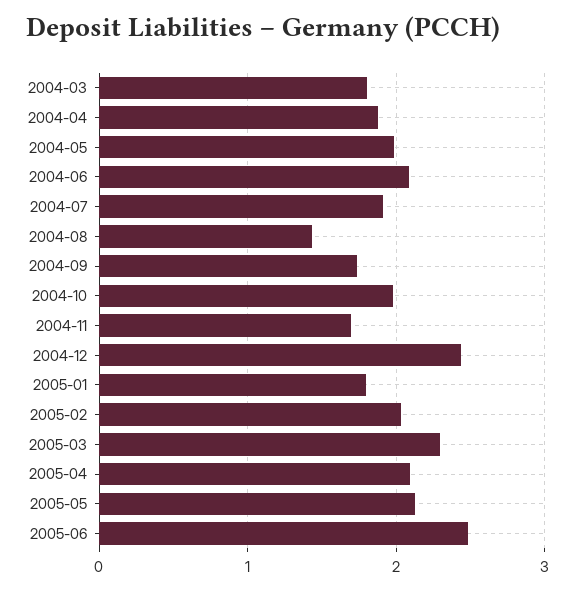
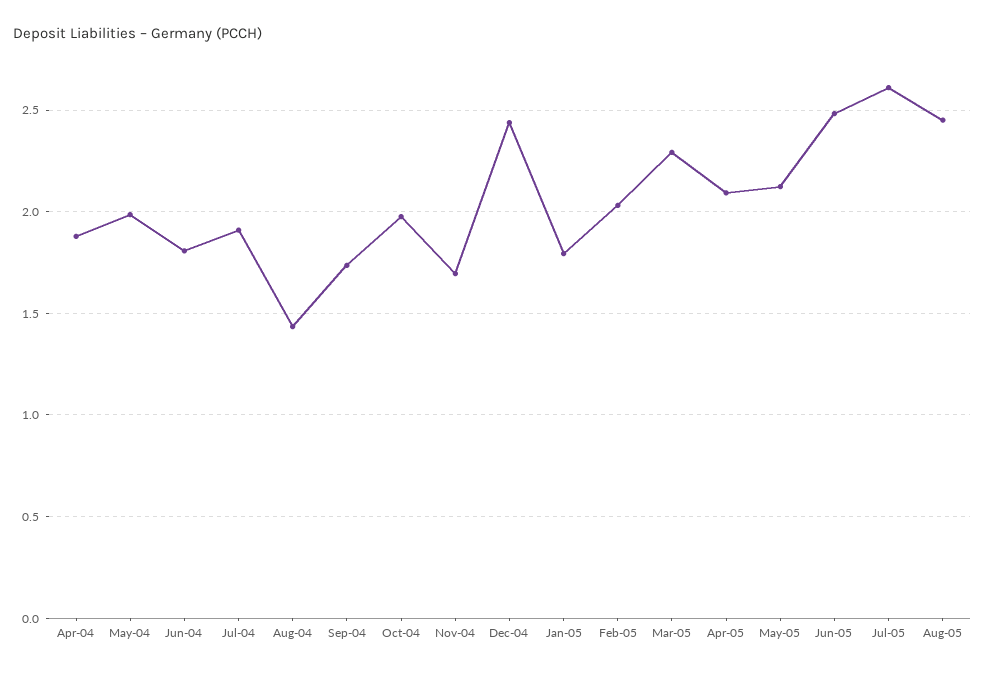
2004-03: 1.8 -> none
2004-06: 2.1 -> 1.8
Jul-05: none -> 2.6
Aug-05: none -> 2.45

